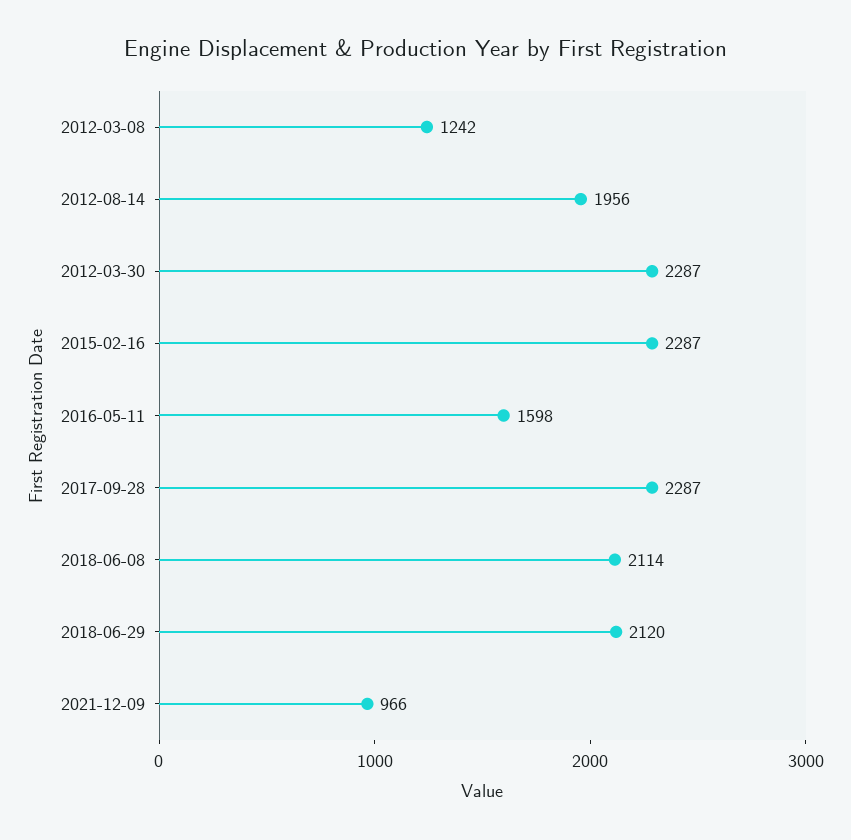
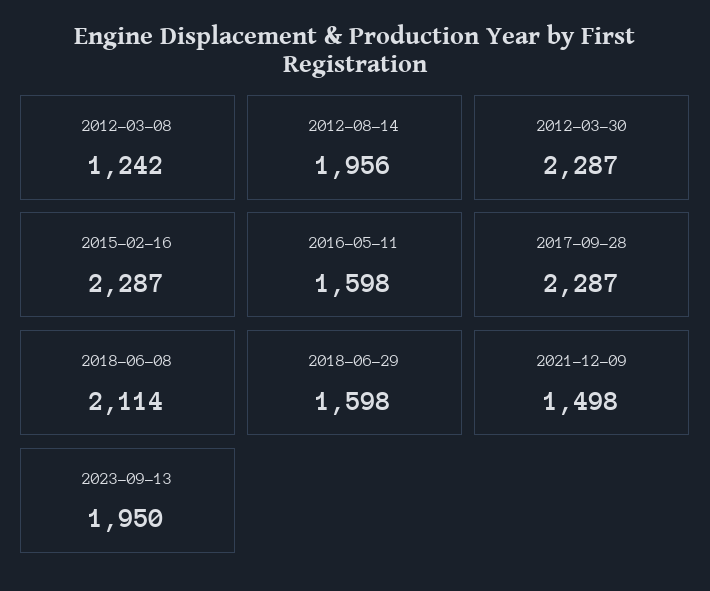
2018-06-29: 2120 -> 1598
2021-12-09: 966 -> 1498
2023-09-13: none -> 1950

